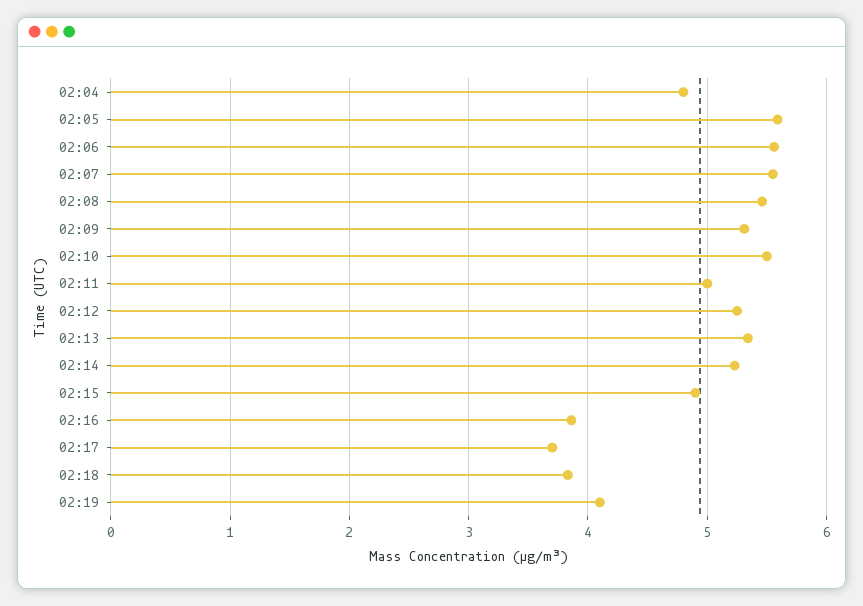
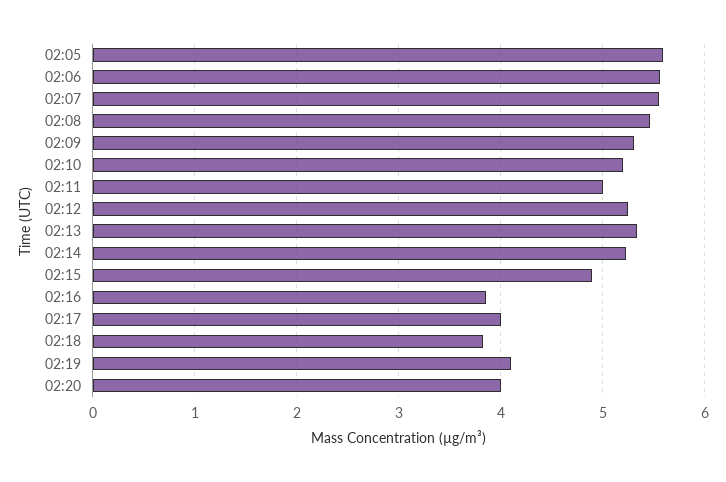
02:04: 4.8 -> none
02:10: 5.5 -> 5.2
02:17: 3.7 -> 4
02:20: none -> 4

